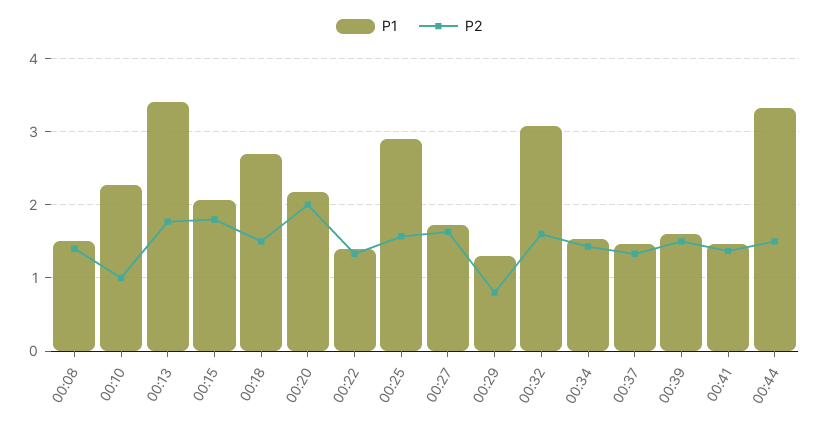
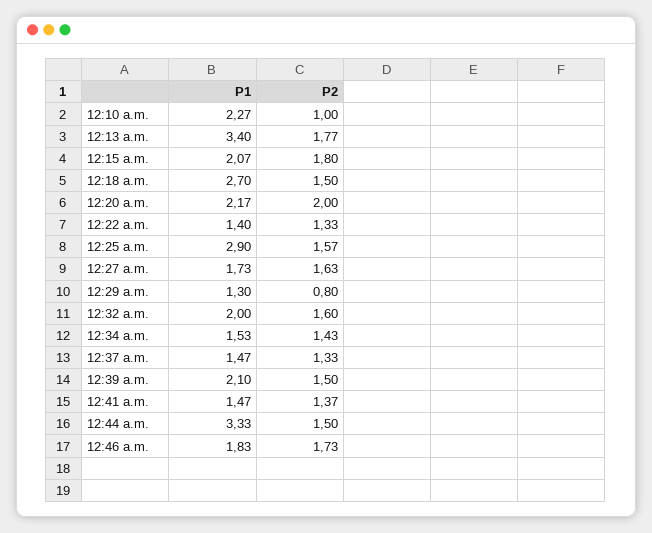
P1, 00:08: 1.5 -> none
P2, 00:08: 1.4 -> none
P1, 00:32: 3.1 -> 2
P1, 00:39: 1.6 -> 2.1
P1, 12:46 a.m.: none -> 1.83
P2, 12:46 a.m.: none -> 1.73

